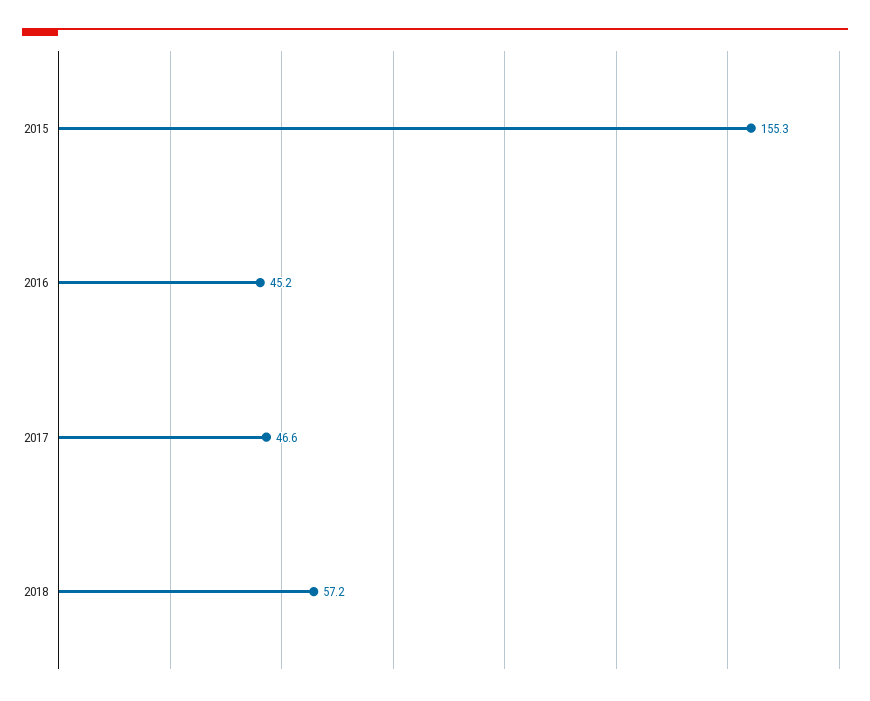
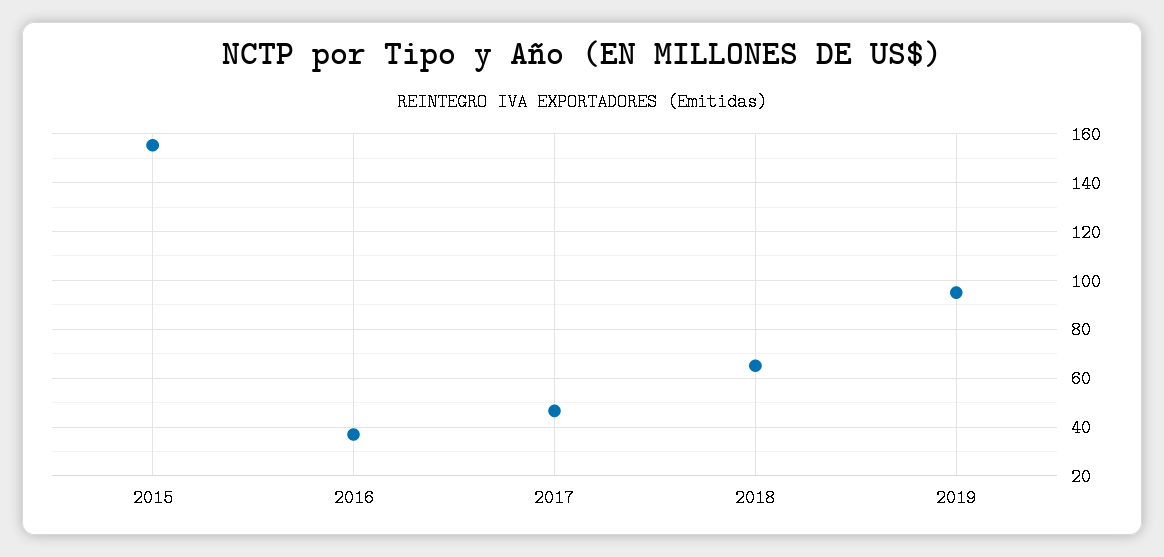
2016: 45.2 -> 37.5
2018: 57.2 -> 65
2019: none -> 95

